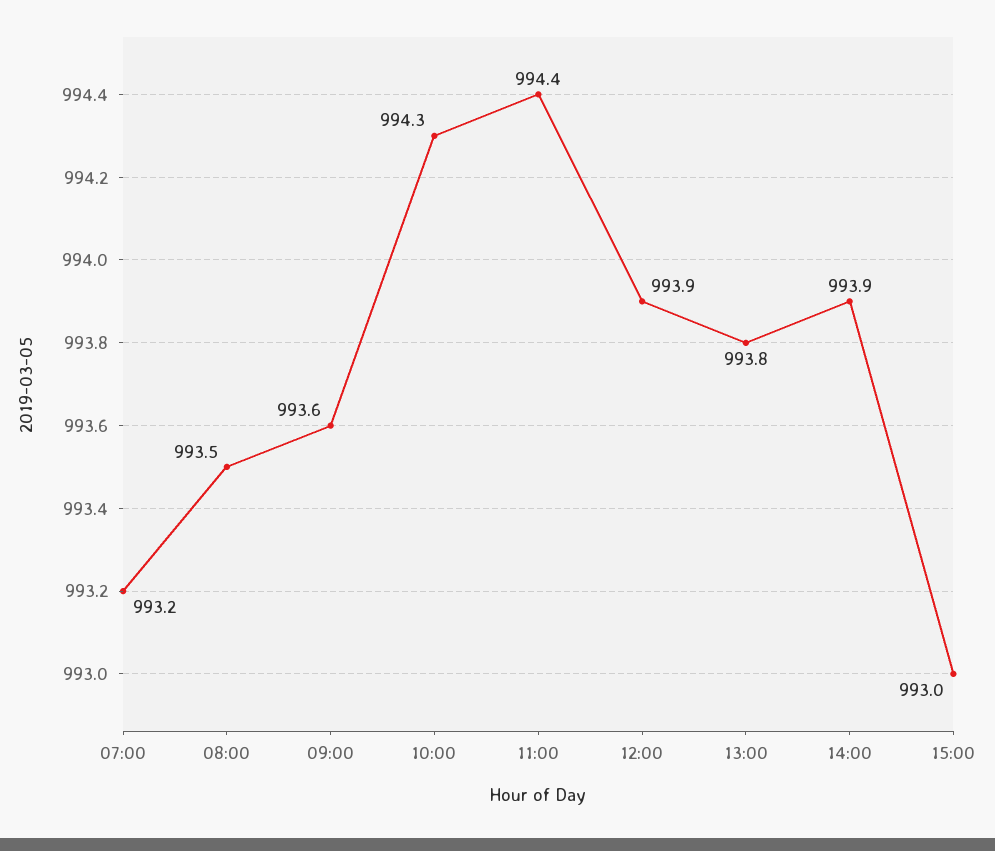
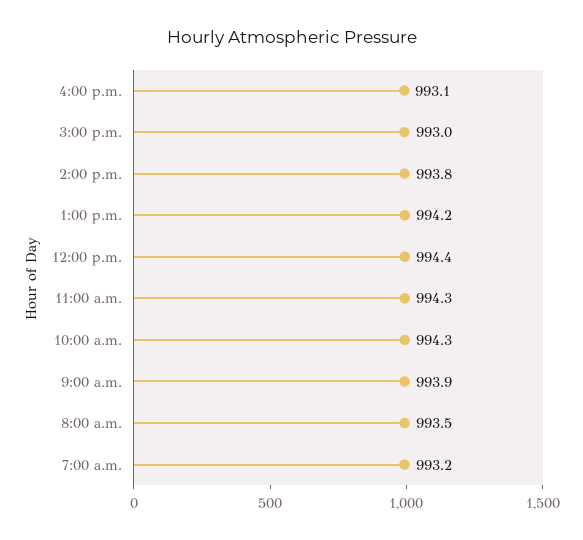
09:00: 993.6 -> 993.9
11:00: 994.4 -> 994.3
12:00: 993.9 -> 994.4
13:00: 993.8 -> 994.2
14:00: 993.9 -> 993.8
4:00 p.m.: none -> 993.1

